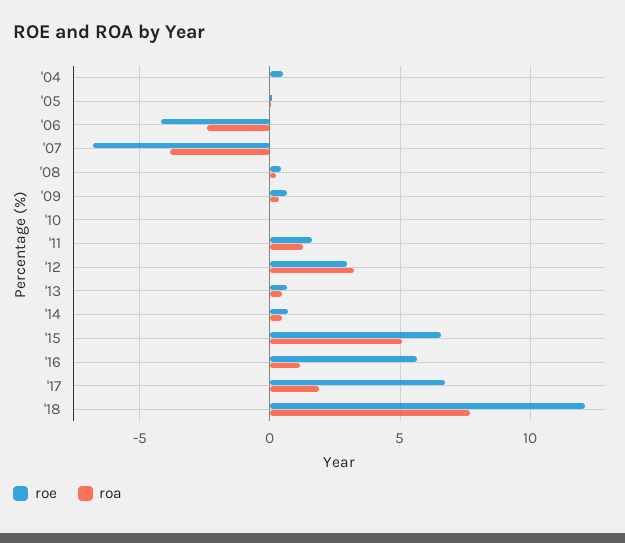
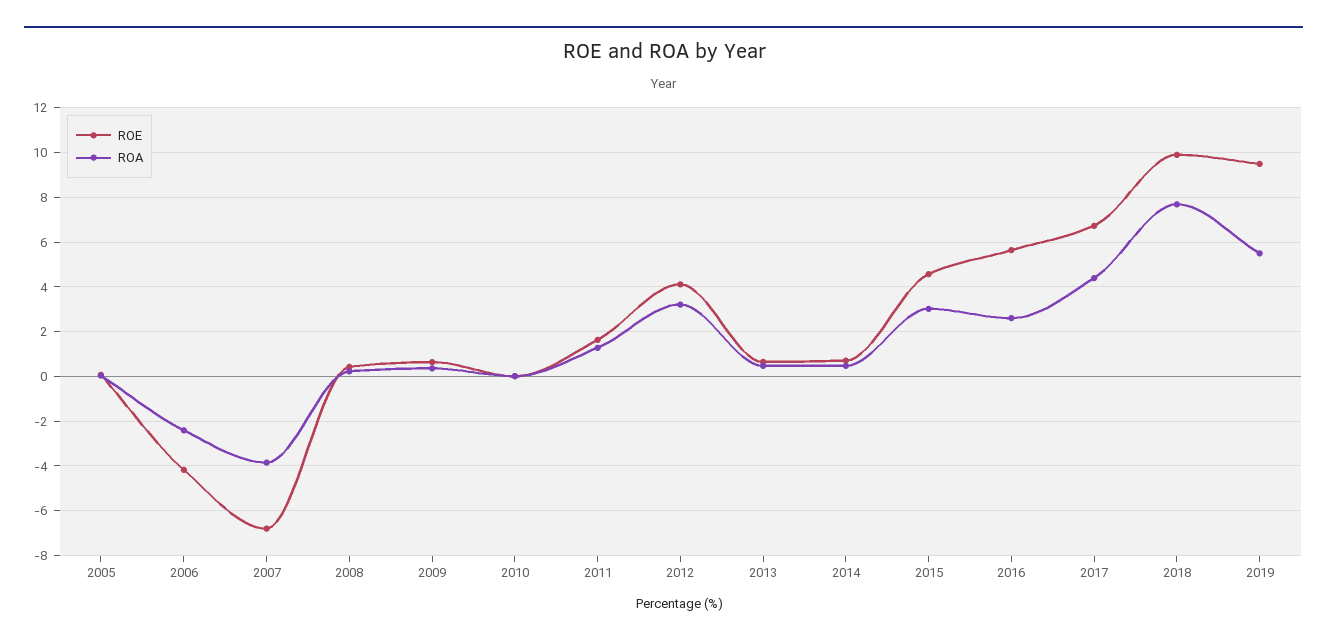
roe, '04: 0.5 -> none
roa, '04: 0 -> none
roe, '12: 3 -> 4
roe, '15: 6.5 -> 4.5
roa, '15: 5 -> 3
roa, '16: 1 -> 2.5
roa, '17: 2 -> 4.5
roe, '18: 12 -> 10
roe, 2019: none -> 9.5
roa, 2019: none -> 5.5

